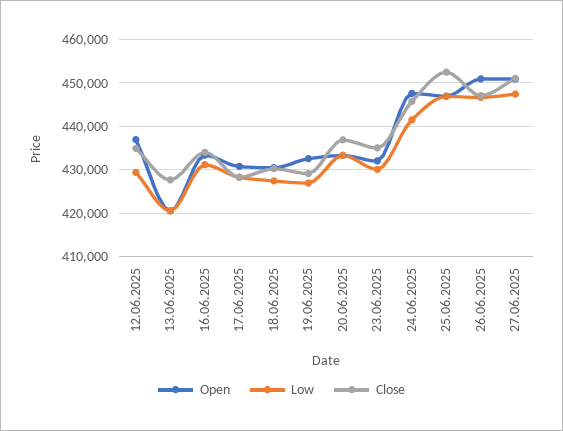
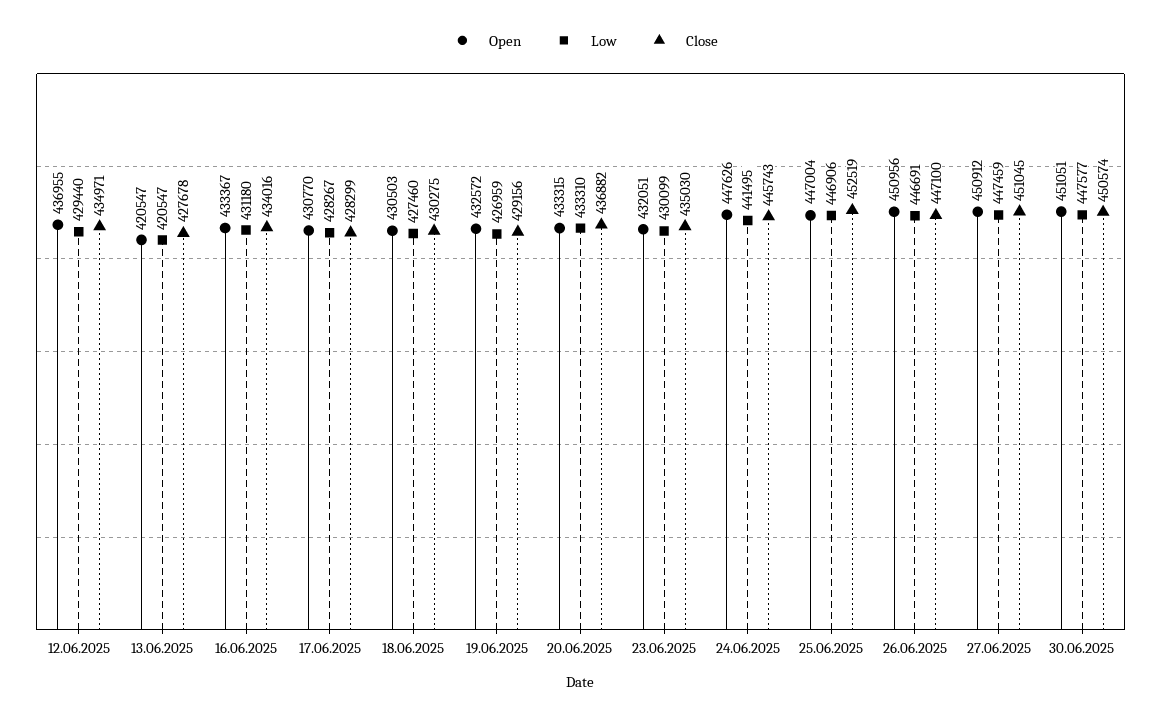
Open, 30.06.2025: none -> 451051
Low, 30.06.2025: none -> 447577
Close, 30.06.2025: none -> 450574

